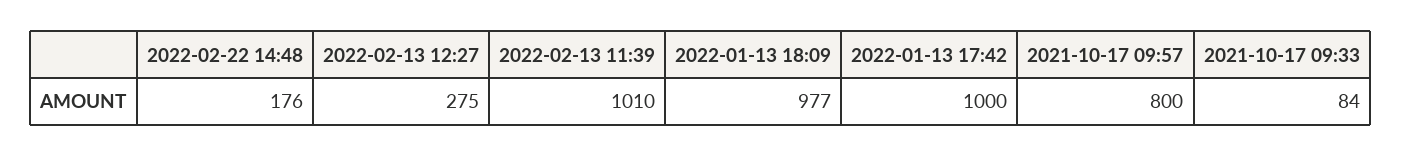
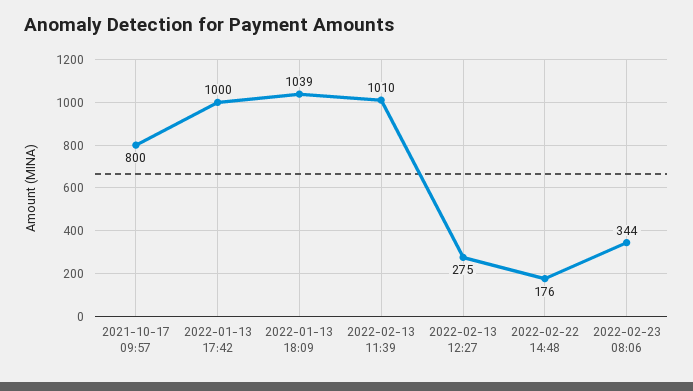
2022-01-13 18:09: 977 -> 1039
2021-10-17 09:33: 84 -> none
2022-02-23 08:06: none -> 344

